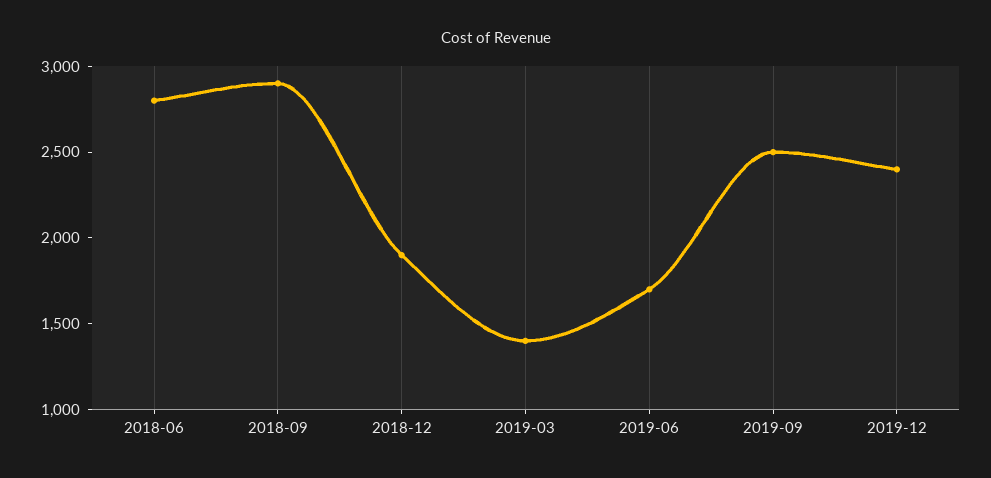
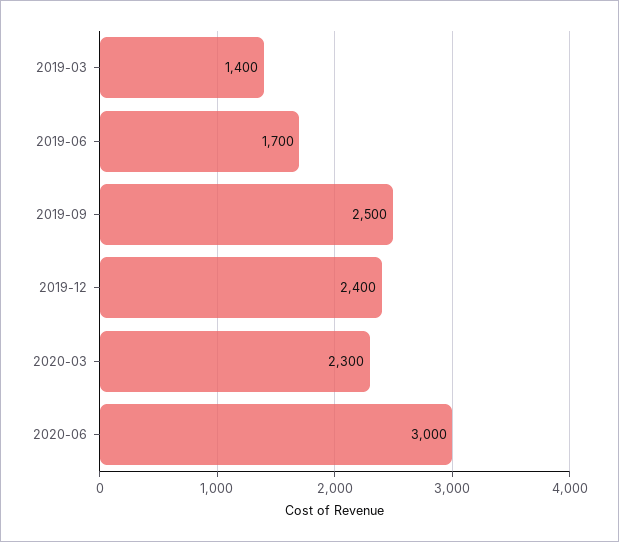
2018-06: 2800 -> none
2018-09: 2900 -> none
2018-12: 1900 -> none
2020-03: none -> 2300
2020-06: none -> 3000

